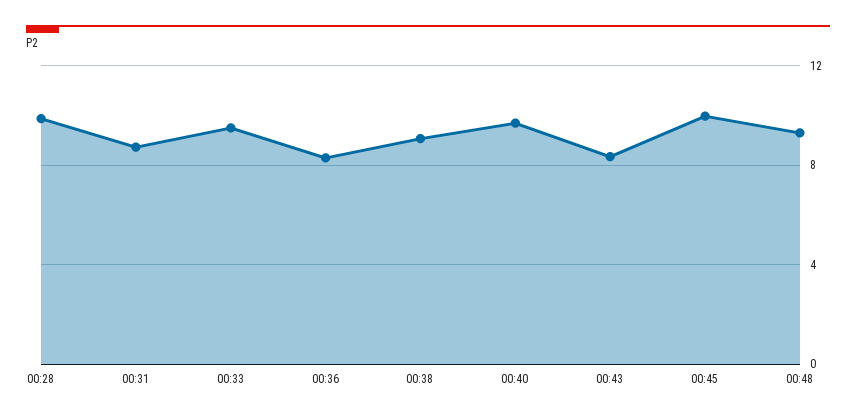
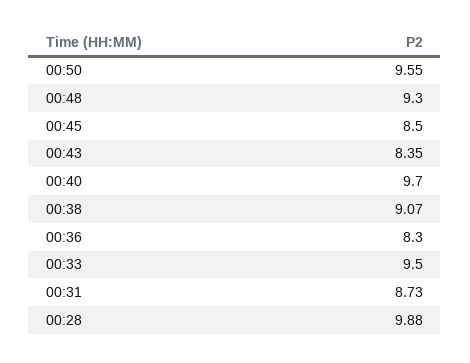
00:45: 10 -> 8.5
00:50: none -> 9.55

